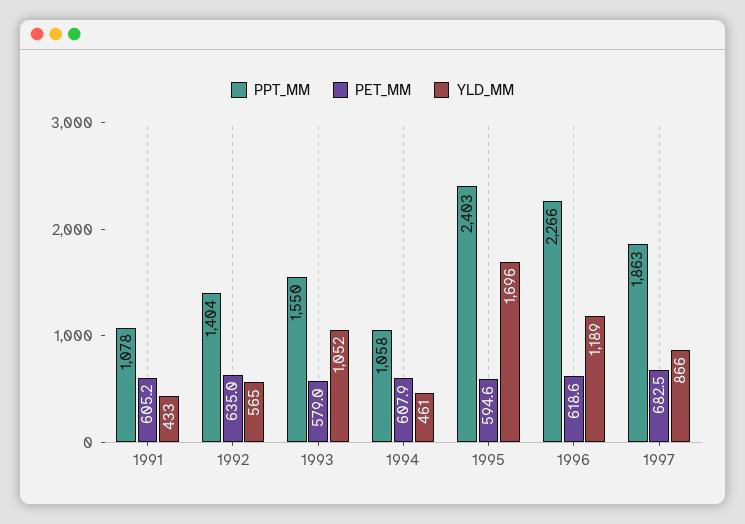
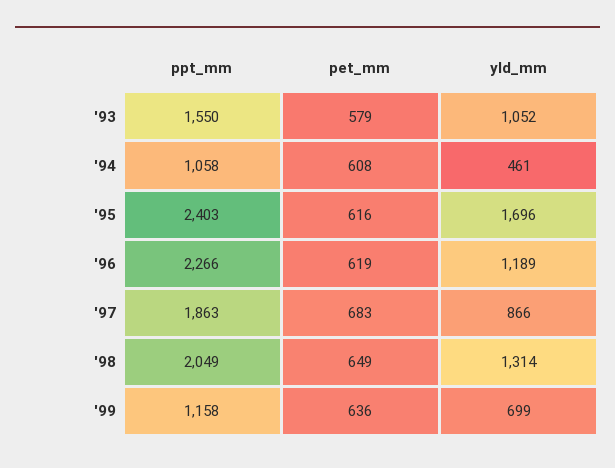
PPT_MM, 1991: 1078 -> none
PET_MM, 1991: 605.2 -> none
YLD_MM, 1991: 433 -> none
PPT_MM, 1992: 1404 -> none
PET_MM, 1992: 635 -> none
YLD_MM, 1992: 565 -> none
PET_MM, 1995: 594.6 -> 616
PPT_MM, '98: none -> 2049
PET_MM, '98: none -> 649
YLD_MM, '98: none -> 1314
PPT_MM, '99: none -> 1158
PET_MM, '99: none -> 636
YLD_MM, '99: none -> 699

